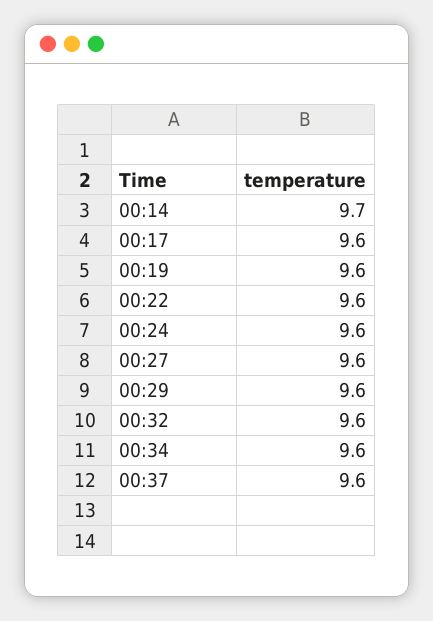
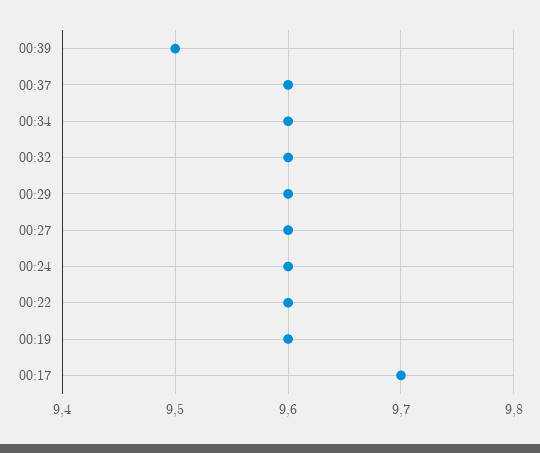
00:14: 9.7 -> none
00:17: 9.6 -> 9.7
00:39: none -> 9.5

